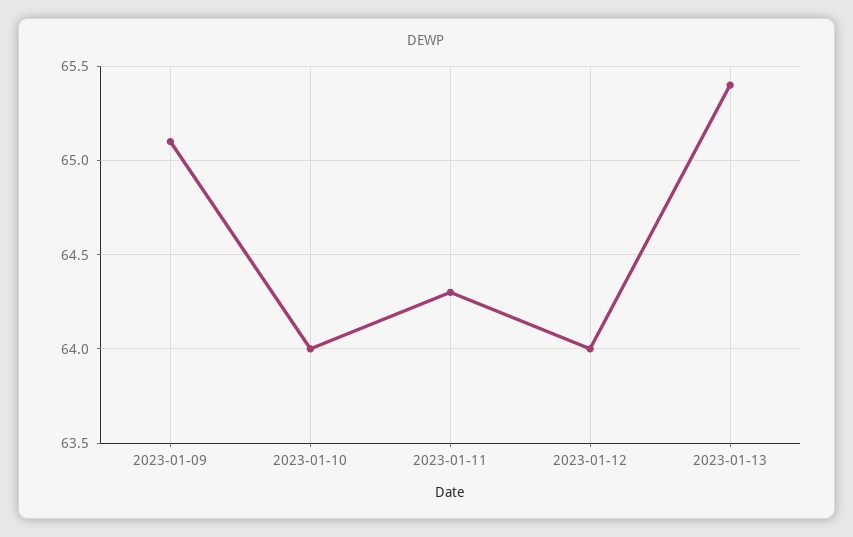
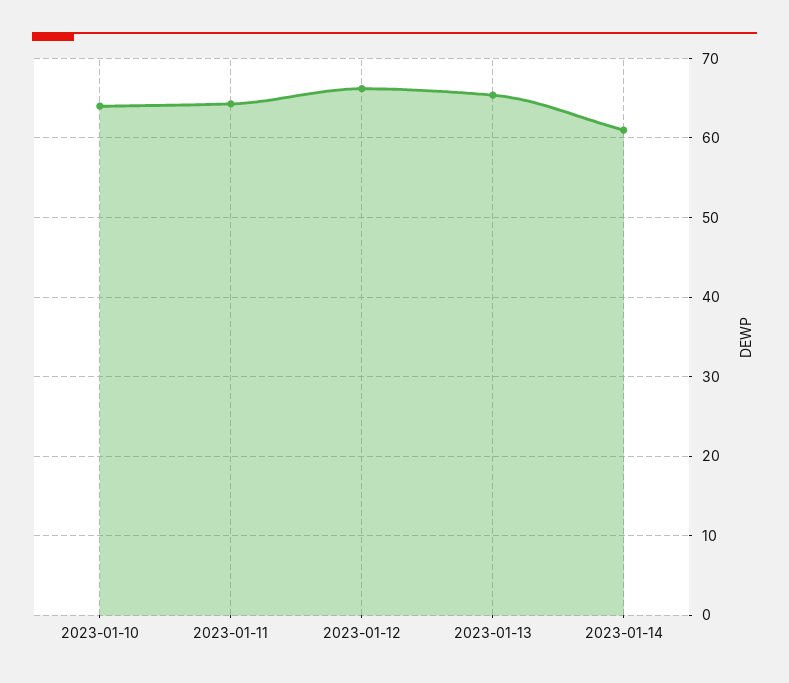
2023-01-09: 65.1 -> none
2023-01-12: 64 -> 66
2023-01-14: none -> 61

